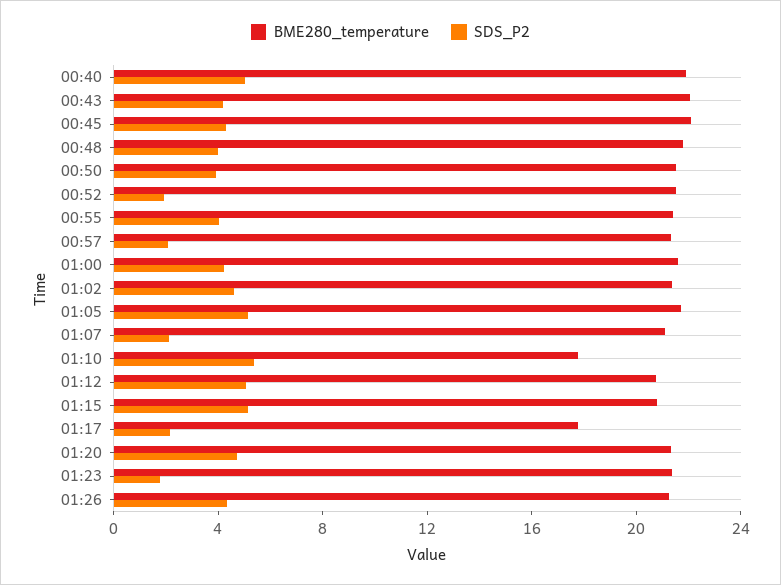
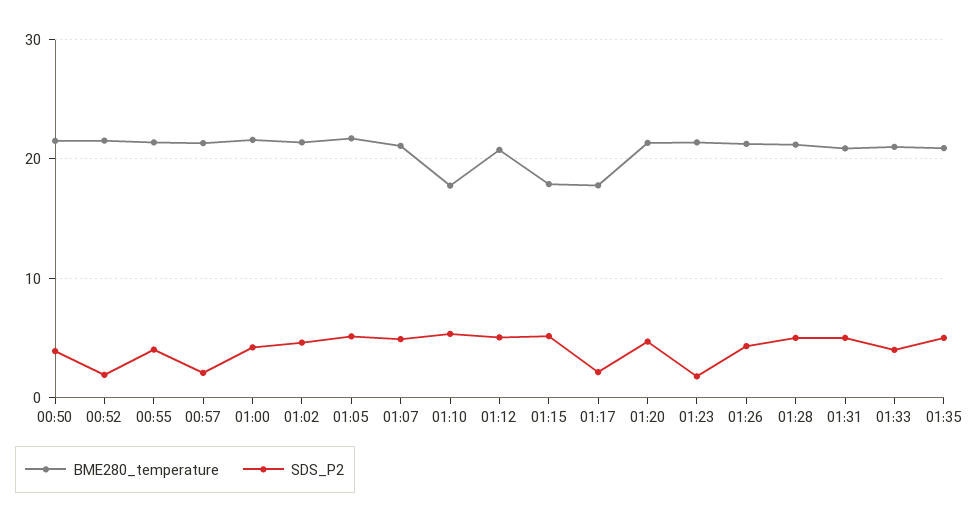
BME280_temperature, 00:40: 22 -> none
SDS_P2, 00:40: 5 -> none
BME280_temperature, 00:43: 22 -> none
SDS_P2, 00:43: 4 -> none
BME280_temperature, 00:45: 22 -> none
SDS_P2, 00:45: 4 -> none
BME280_temperature, 00:48: 22 -> none
SDS_P2, 00:48: 4 -> none
SDS_P2, 01:07: 2 -> 5
BME280_temperature, 01:15: 21 -> 18
BME280_temperature, 01:28: none -> 21
SDS_P2, 01:28: none -> 5
BME280_temperature, 01:31: none -> 21
SDS_P2, 01:31: none -> 5
BME280_temperature, 01:33: none -> 21
SDS_P2, 01:33: none -> 4
BME280_temperature, 01:35: none -> 21
SDS_P2, 01:35: none -> 5

